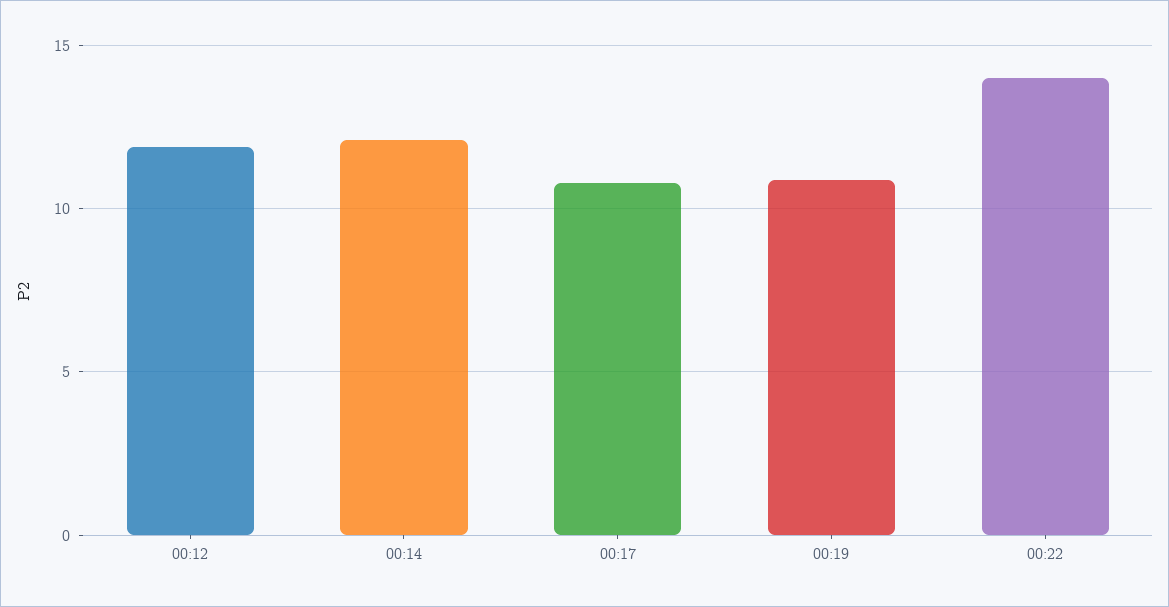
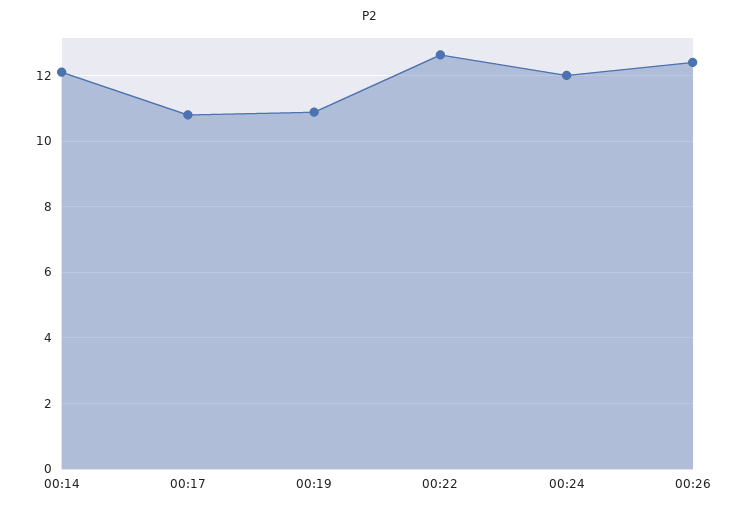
00:12: 12 -> none
00:22: 14 -> 12.6
00:24: none -> 12
00:26: none -> 12.4

